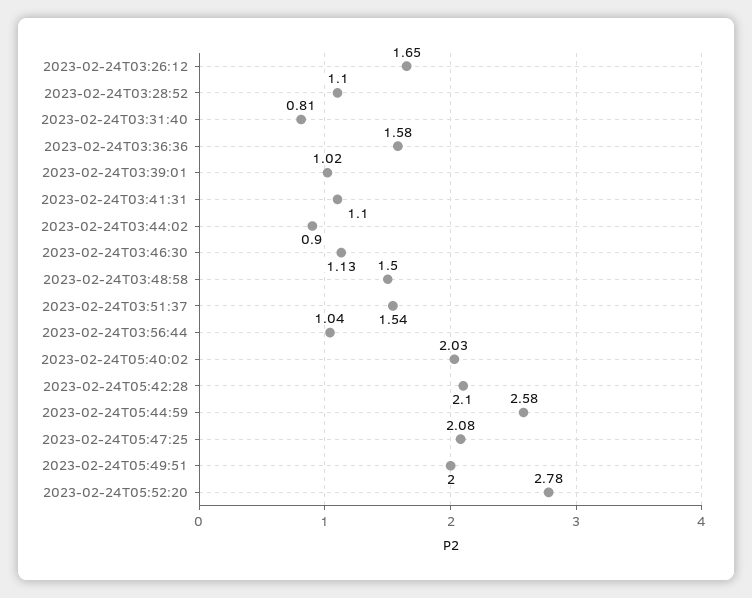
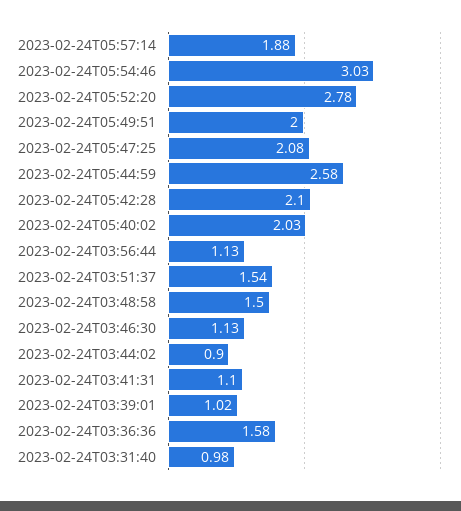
2023-02-24T03:26:12: 1.65 -> none
2023-02-24T03:28:52: 1.1 -> none
2023-02-24T03:31:40: 0.81 -> 0.98
2023-02-24T03:56:44: 1.04 -> 1.13
2023-02-24T05:57:14: none -> 1.88
2023-02-24T05:54:46: none -> 3.03

